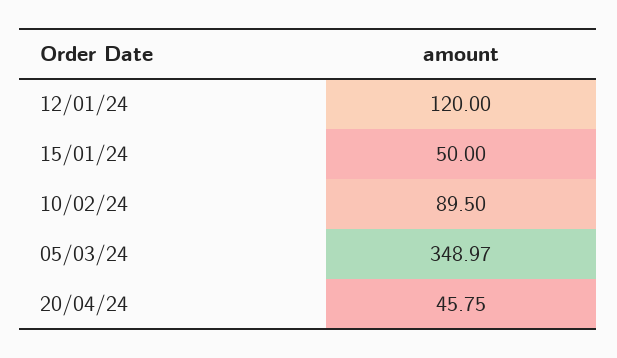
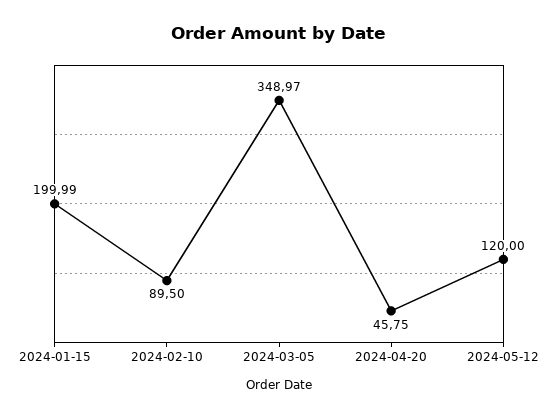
12/01/24: 120 -> none
15/01/24: 50 -> 199.99
2024-05-12: none -> 120

